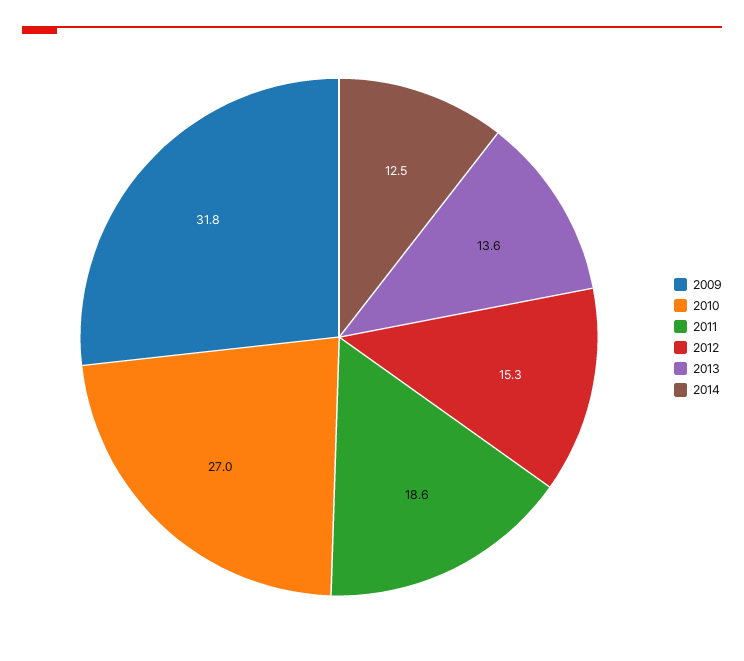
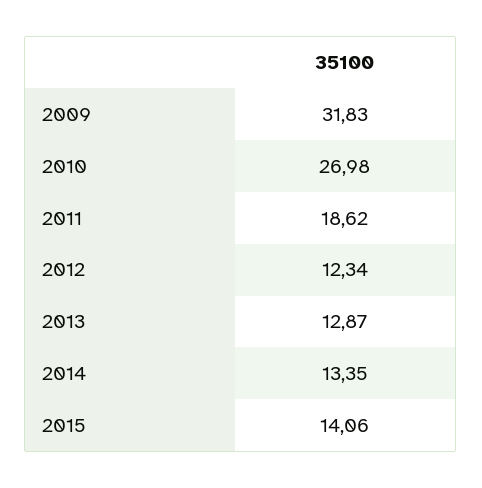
2012: 15.3 -> 12.34
2013: 13.6 -> 12.87
2014: 12.5 -> 13.35
2015: none -> 14.06

